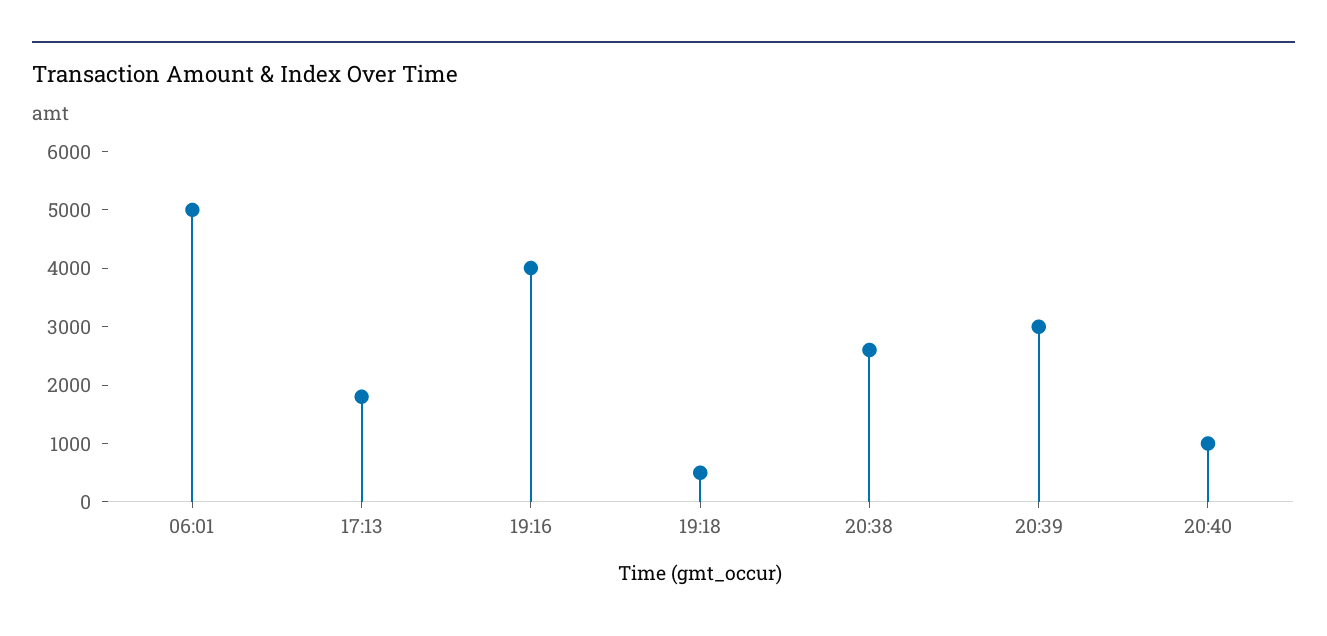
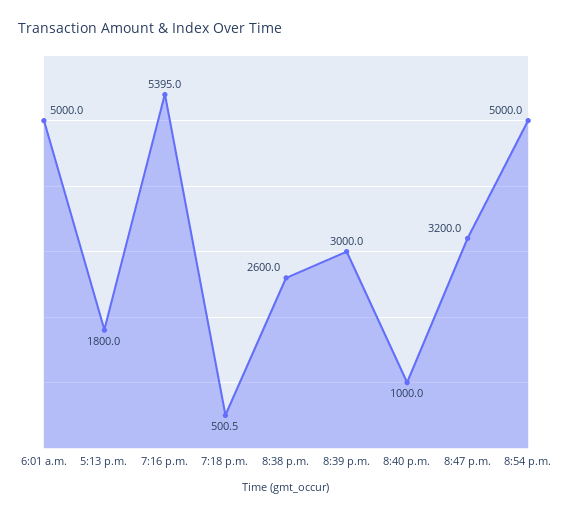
19:16: 4000 -> 5395
8:47 p.m.: none -> 3200
8:54 p.m.: none -> 5000

